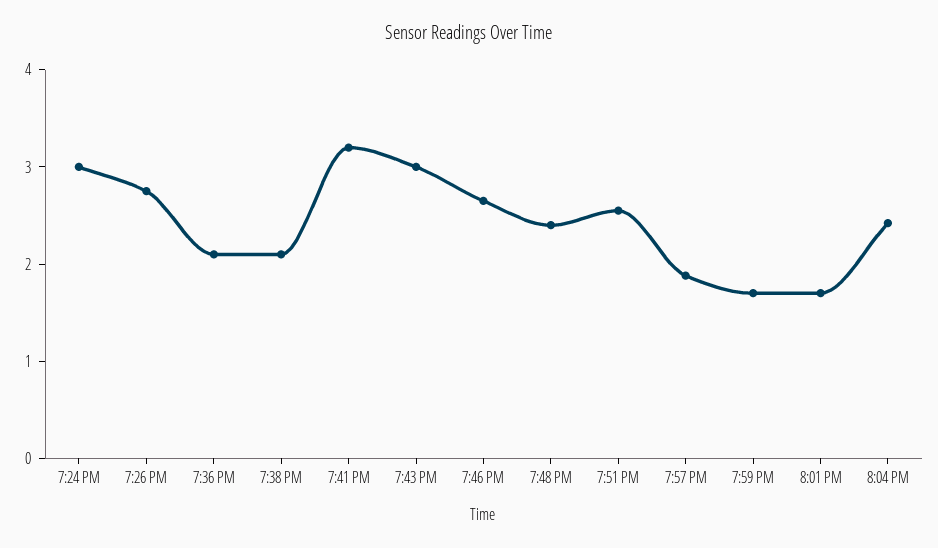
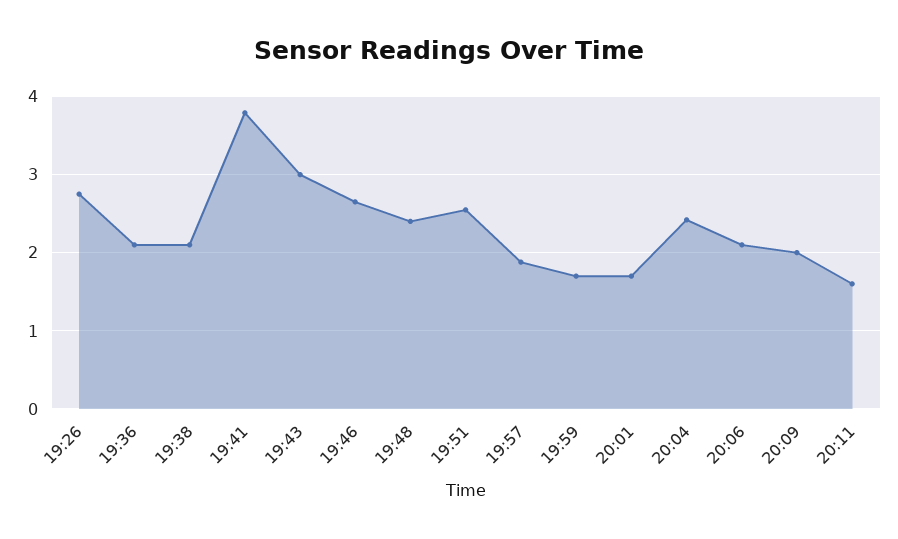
7:24 PM: 3 -> none
7:41 PM: 3.2 -> 3.8
20:06: none -> 2.1
20:09: none -> 2
20:11: none -> 1.6

